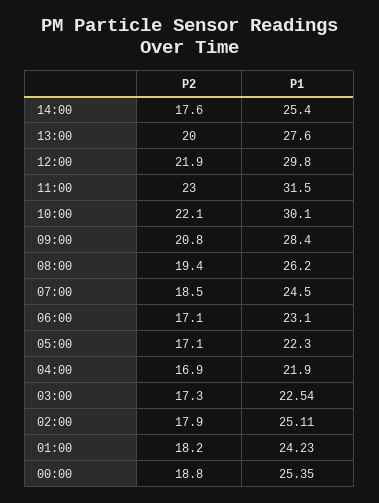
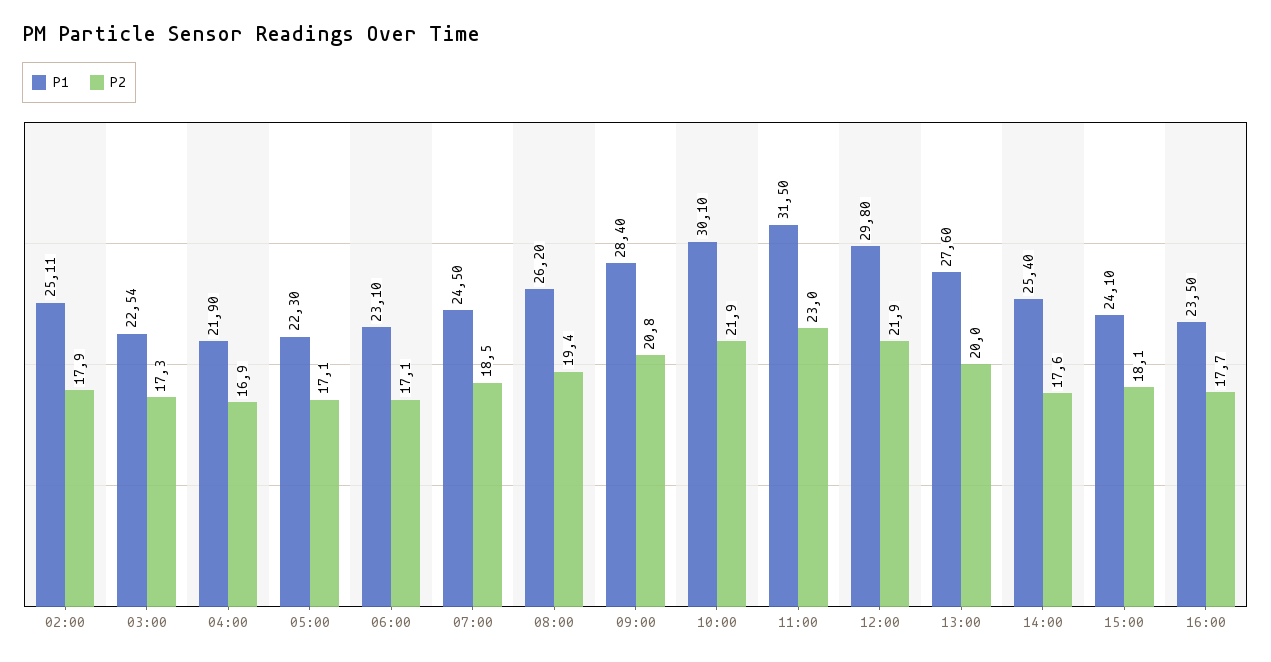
P2, 10:00: 22.1 -> 21.9
P2, 01:00: 18.2 -> none
P1, 01:00: 24.23 -> none
P2, 00:00: 18.8 -> none
P1, 00:00: 25.35 -> none
P1, 15:00: none -> 24.1
P2, 15:00: none -> 18.1
P1, 16:00: none -> 23.5
P2, 16:00: none -> 17.7

